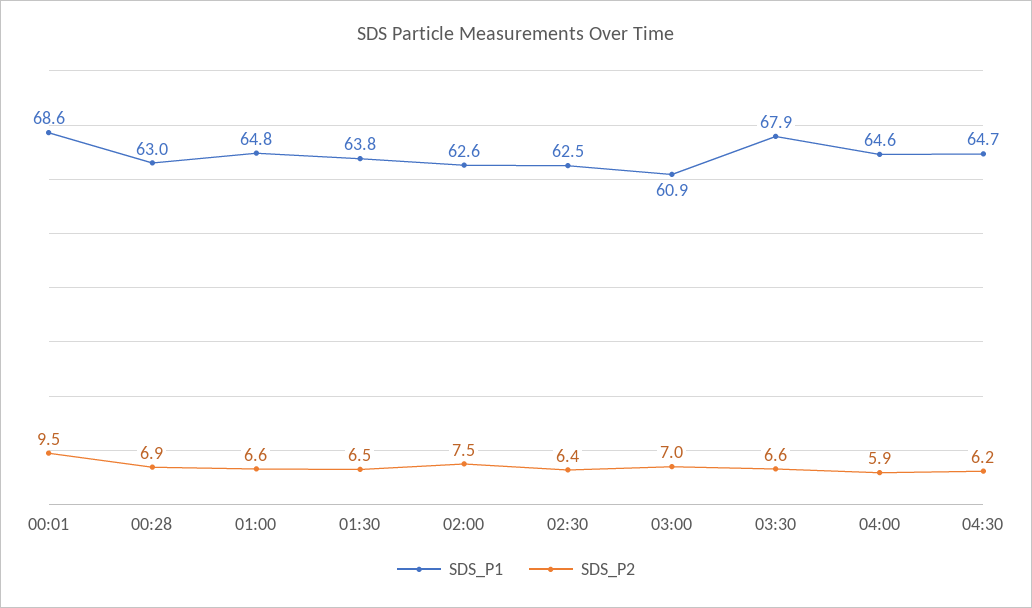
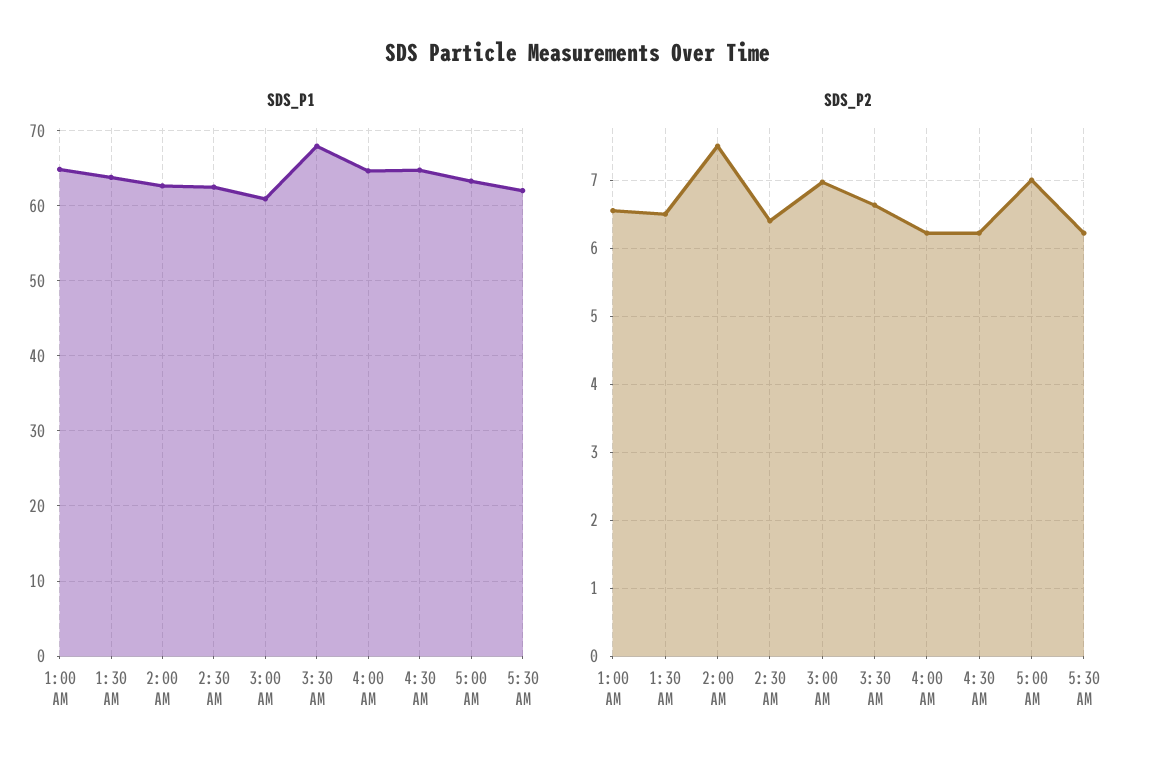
SDS_P1, 00:01: 68.6 -> none
SDS_P2, 00:01: 9.5 -> none
SDS_P1, 00:28: 63 -> none
SDS_P2, 00:28: 6.9 -> none
SDS_P2, 04:00: 5.9 -> 6.2
SDS_P1, 5:00 AM: none -> 63
SDS_P1, 5:30 AM: none -> 62
SDS_P2, 5:00 AM: none -> 7
SDS_P2, 5:30 AM: none -> 6.2

